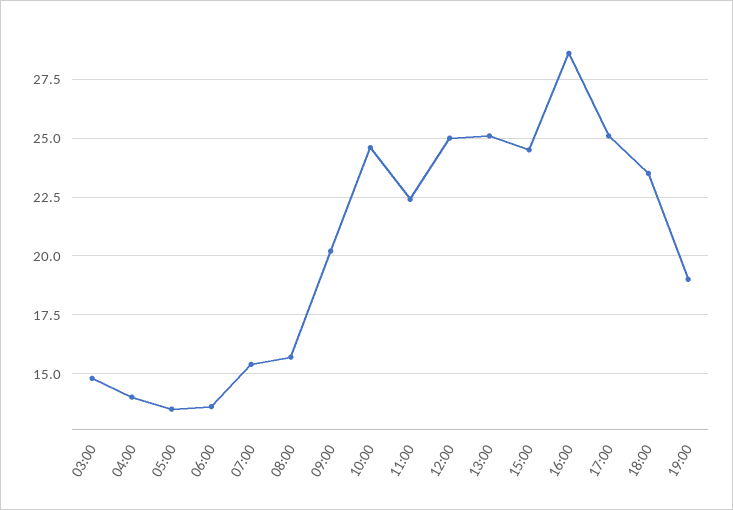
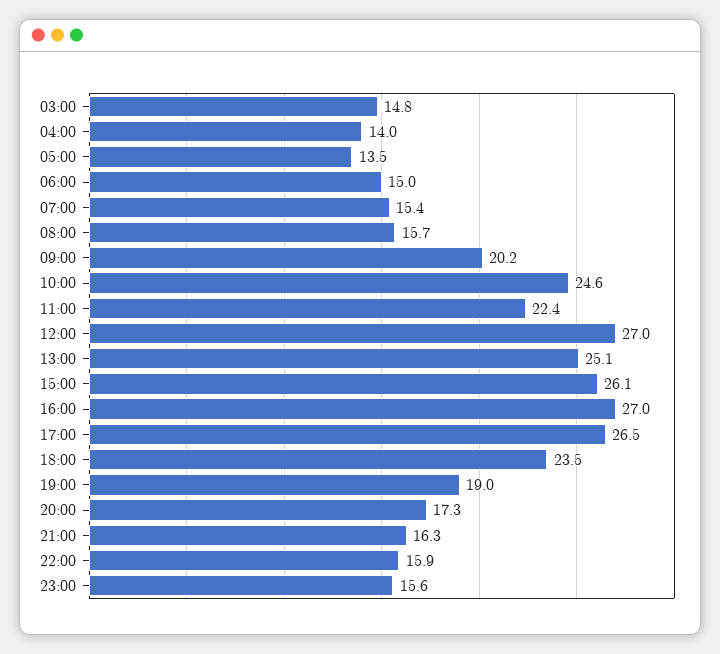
06:00: 13.5 -> 15
12:00: 25 -> 27
15:00: 24.5 -> 26.1
16:00: 28.5 -> 27
17:00: 25 -> 26.5
20:00: none -> 17.3
21:00: none -> 16.3
22:00: none -> 15.9
23:00: none -> 15.6

